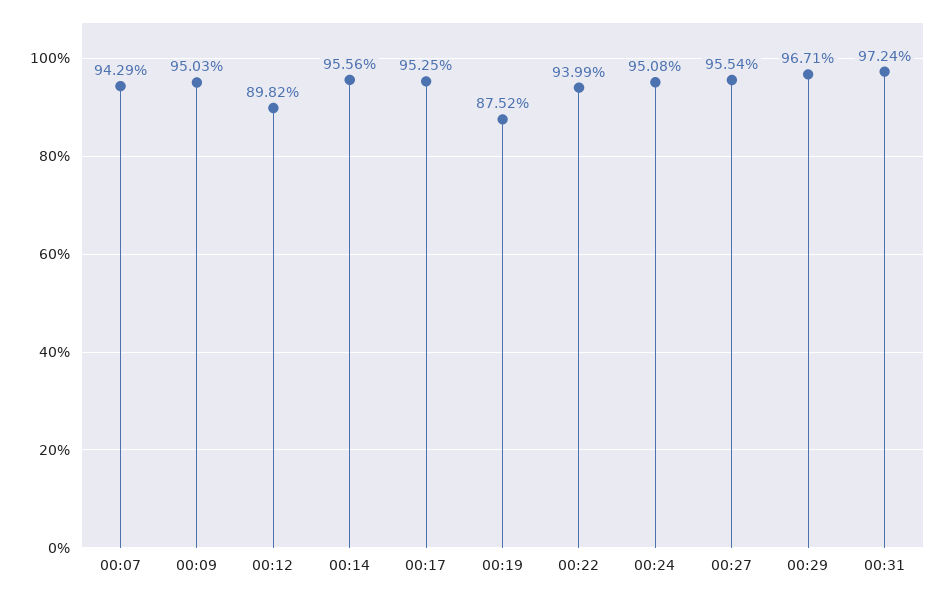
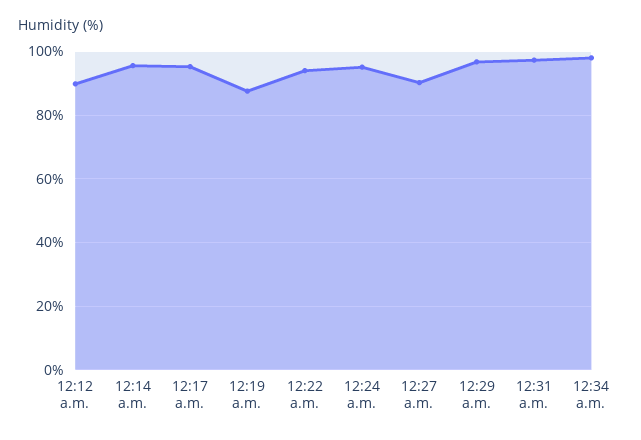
00:07: 94.29 -> none
00:09: 95.03 -> none
00:27: 95.54 -> 90
12:34 a.m.: none -> 98

